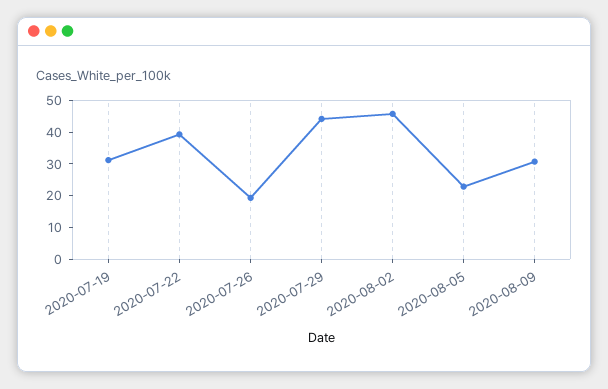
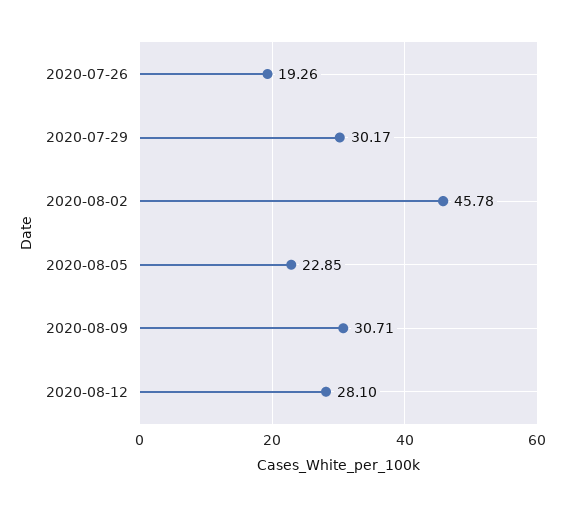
2020-07-19: 30 -> none
2020-07-22: 40 -> none
2020-07-29: 45 -> 30.17
2020-08-12: none -> 28.1

